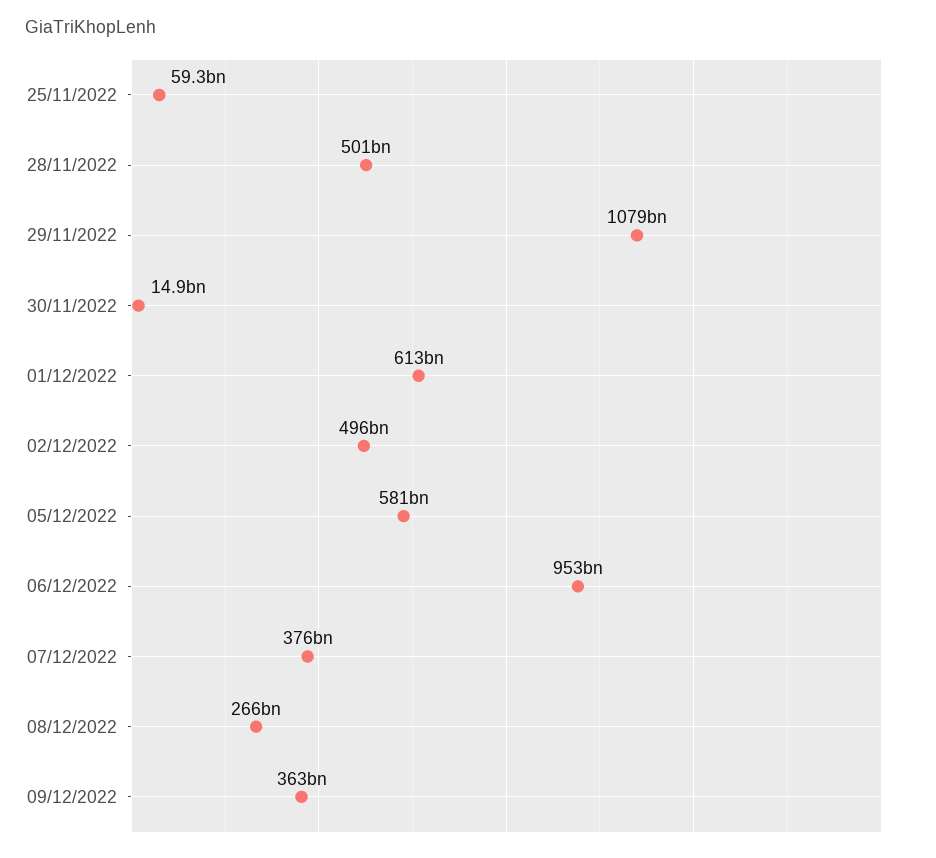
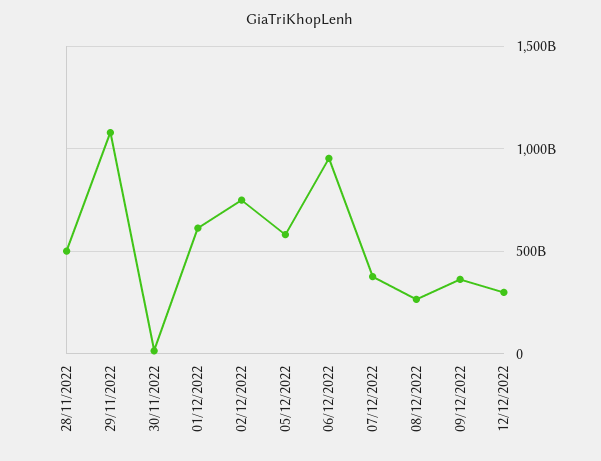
25/11/2022: 59300000000 -> none
02/12/2022: 496000000000 -> 750000000000
12/12/2022: none -> 300000000000

